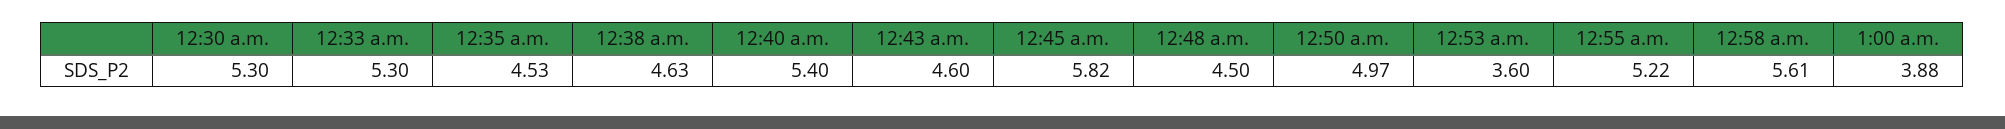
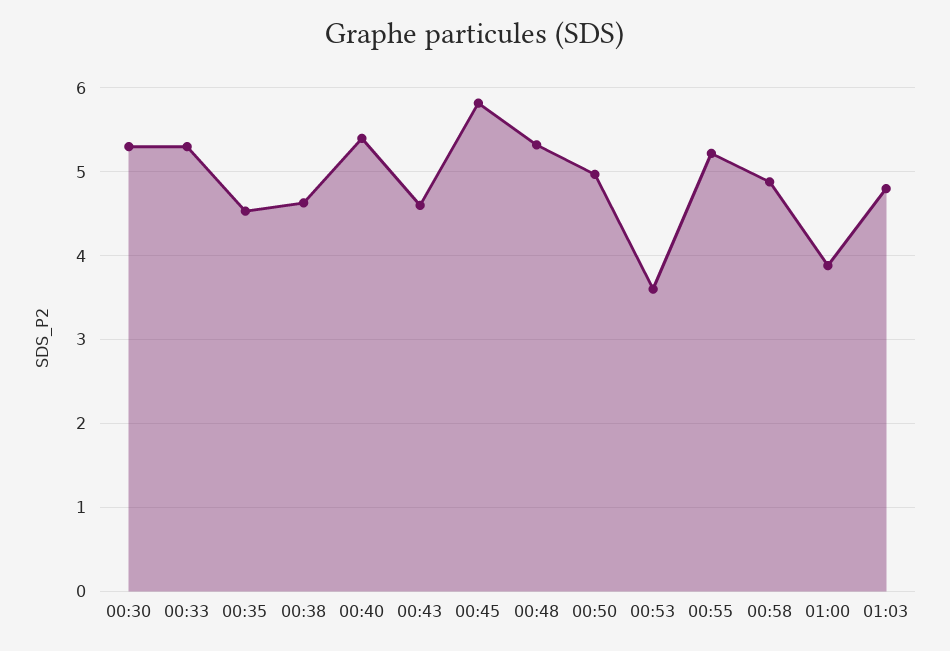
12:48 a.m.: 4.5 -> 5.3
12:58 a.m.: 5.61 -> 4.9
01:03: none -> 4.8

